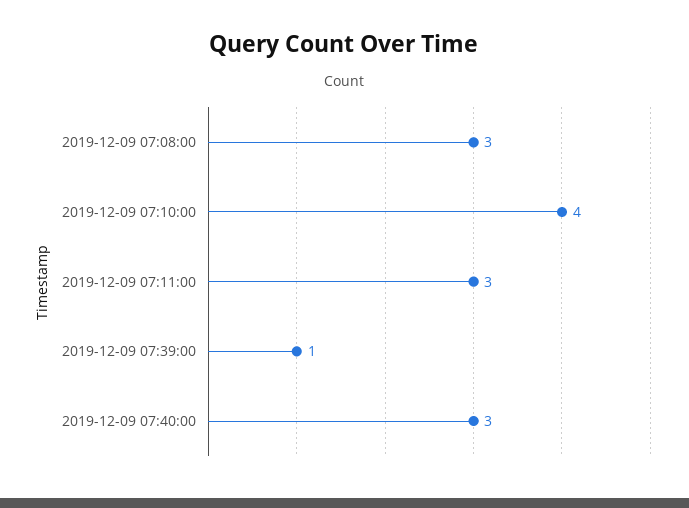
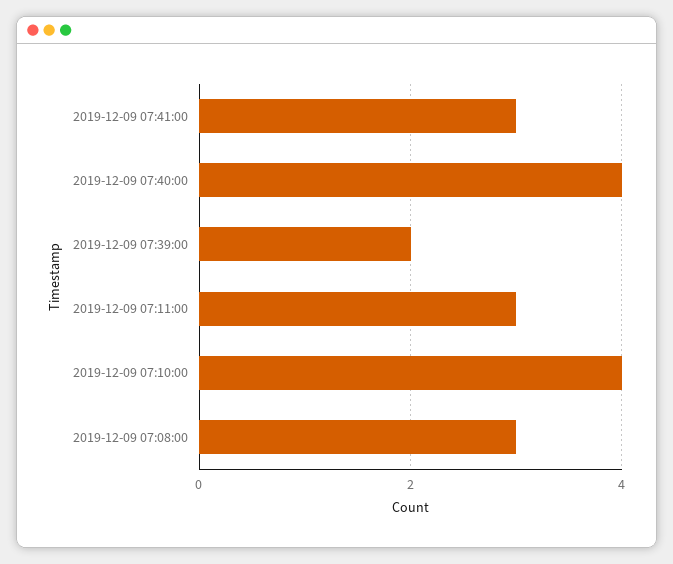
2019-12-09 07:39:00: 1 -> 2
2019-12-09 07:40:00: 3 -> 4
2019-12-09 07:41:00: none -> 3

